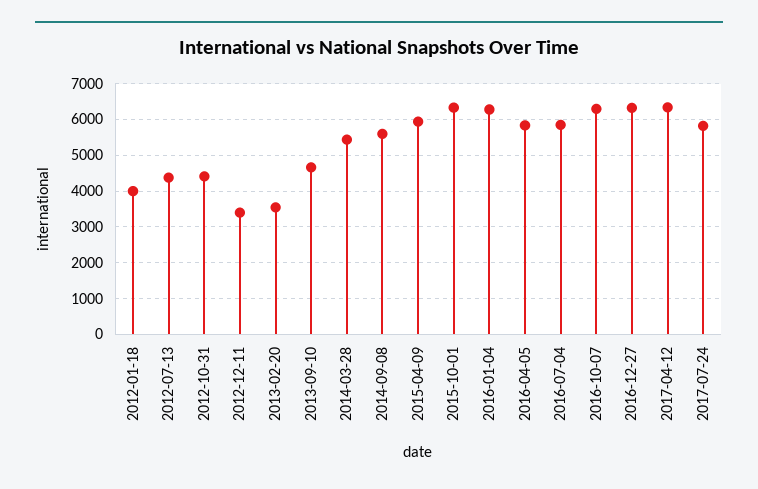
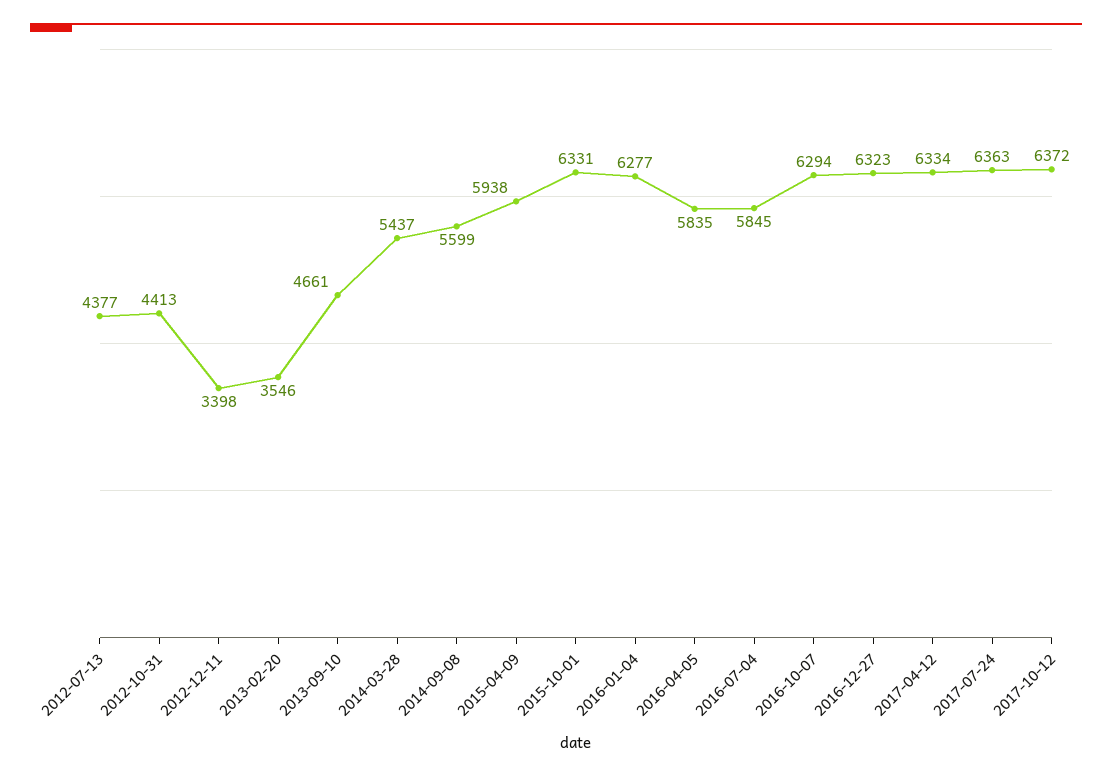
2012-01-18: 4000 -> none
2017-07-24: 5800 -> 6363
2017-10-12: none -> 6372

